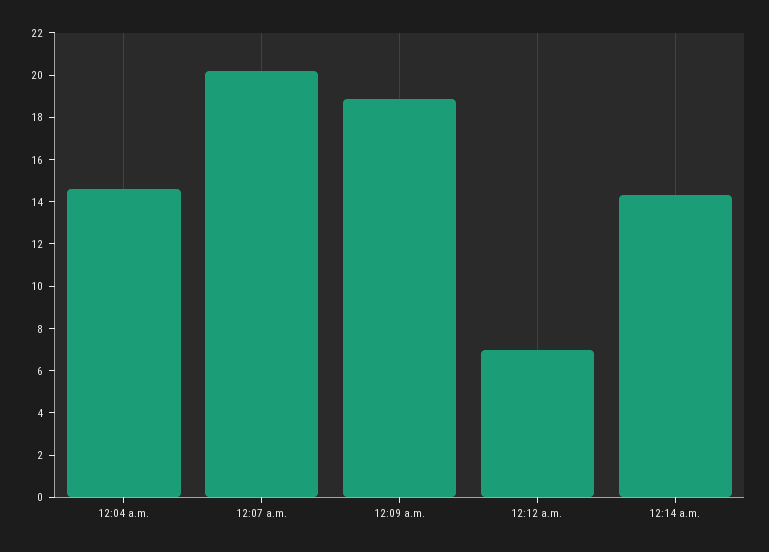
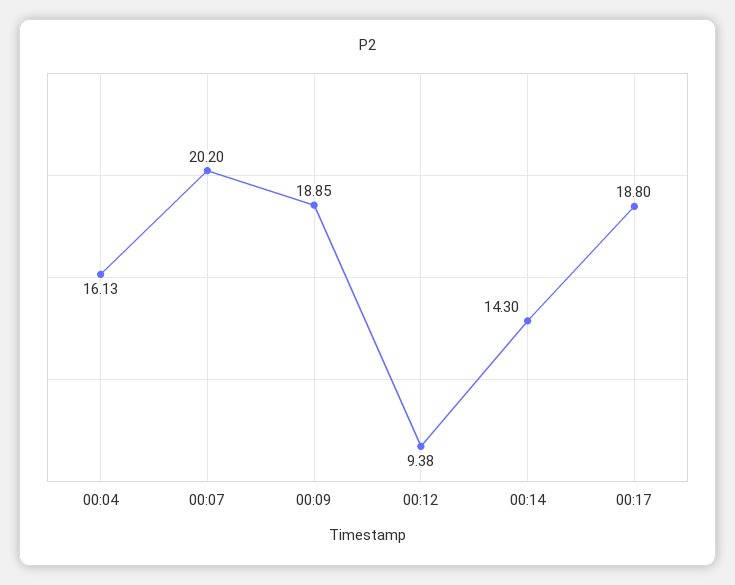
12:04 a.m.: 14.5 -> 16.13
12:12 a.m.: 7 -> 9.38
00:17: none -> 18.8

